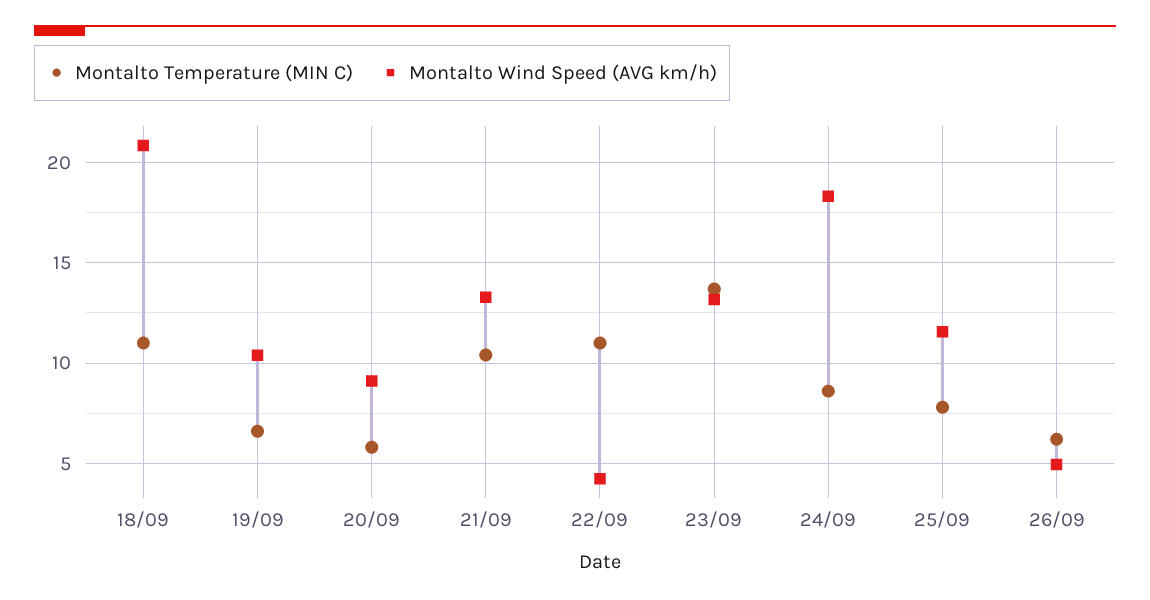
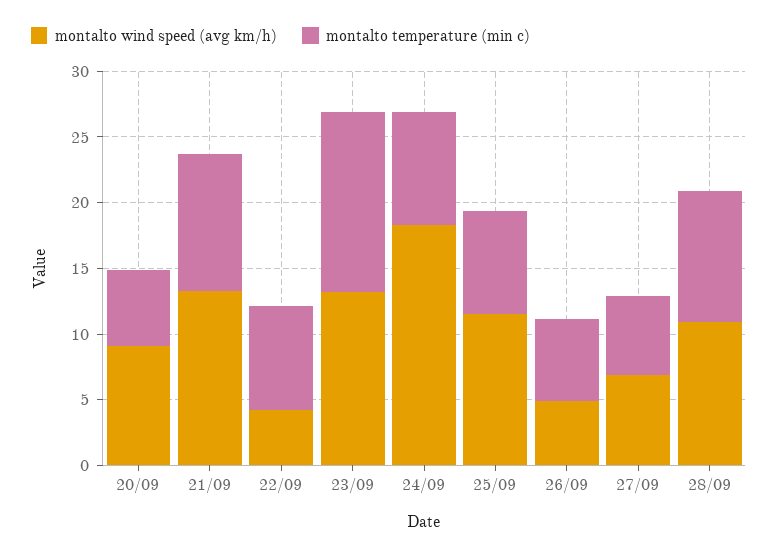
Montalto Temperature (MIN C), 18/09: 11 -> none
Montalto Wind Speed (AVG km/h), 18/09: 21 -> none
Montalto Temperature (MIN C), 19/09: 6.5 -> none
Montalto Wind Speed (AVG km/h), 19/09: 10.5 -> none
Montalto Temperature (MIN C), 22/09: 11 -> 8
Montalto Wind Speed (AVG km/h), 27/09: none -> 7
Montalto Temperature (MIN C), 27/09: none -> 6
Montalto Wind Speed (AVG km/h), 28/09: none -> 11
Montalto Temperature (MIN C), 28/09: none -> 10

